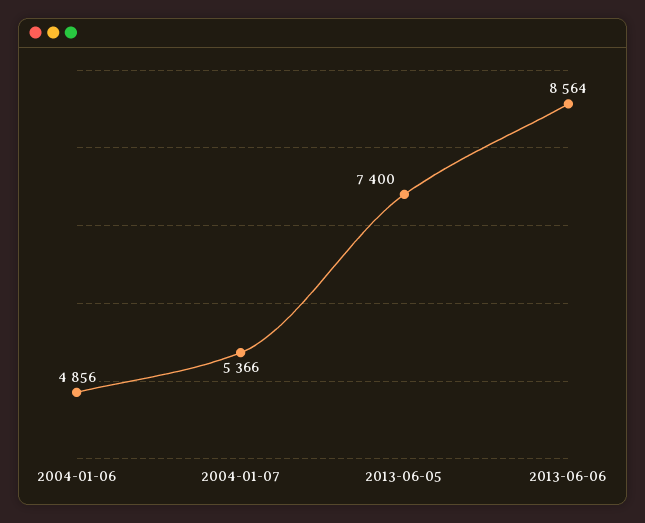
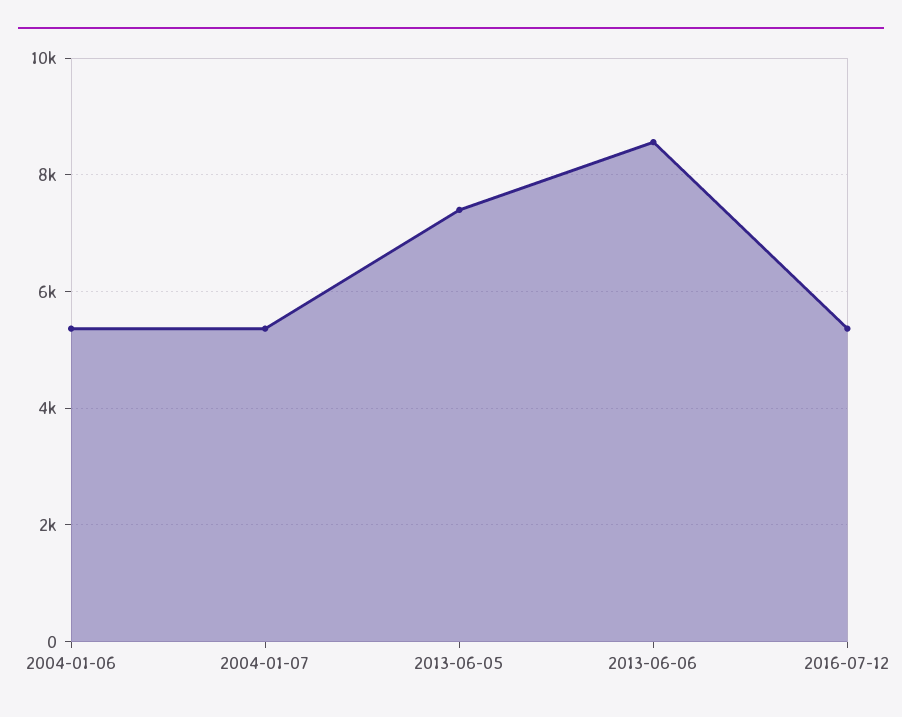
2004-01-06: 4856 -> 5400
2016-07-12: none -> 5400

